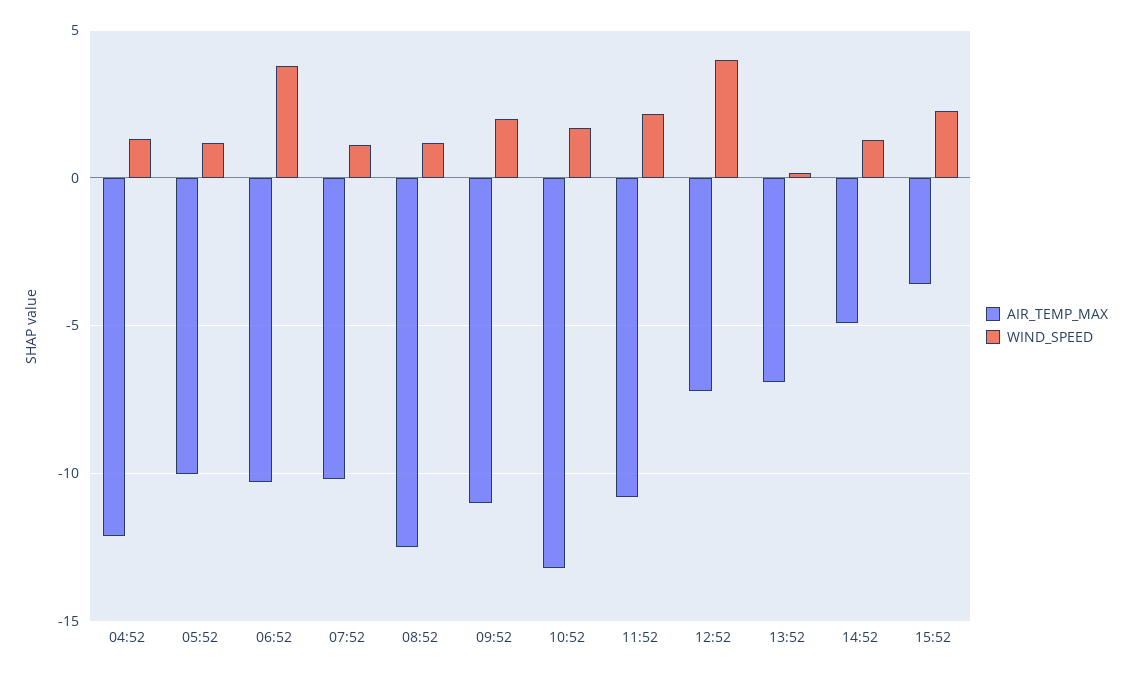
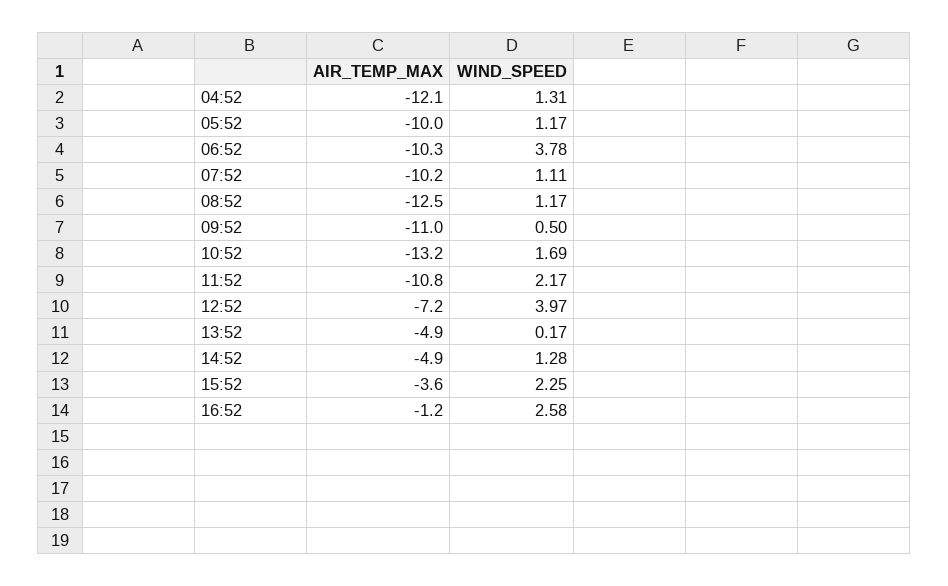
WIND_SPEED, 09:52: 2 -> 0.5
AIR_TEMP_MAX, 13:52: -7 -> -4.9
AIR_TEMP_MAX, 16:52: none -> -1.2
WIND_SPEED, 16:52: none -> 2.58

